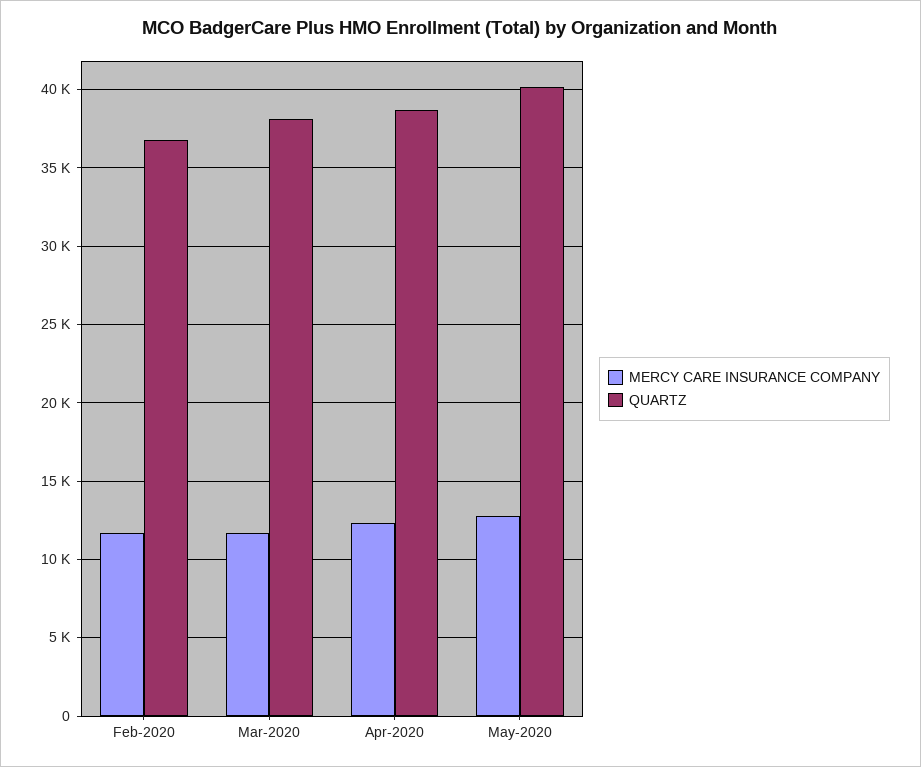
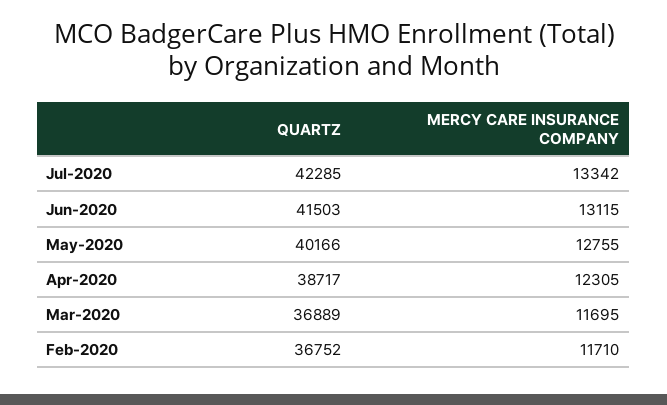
QUARTZ, Mar-2020: 38000 -> 36889
QUARTZ, Jul-2020: none -> 42285
MERCY CARE INSURANCE COMPANY, Jul-2020: none -> 13342
QUARTZ, Jun-2020: none -> 41503
MERCY CARE INSURANCE COMPANY, Jun-2020: none -> 13115

